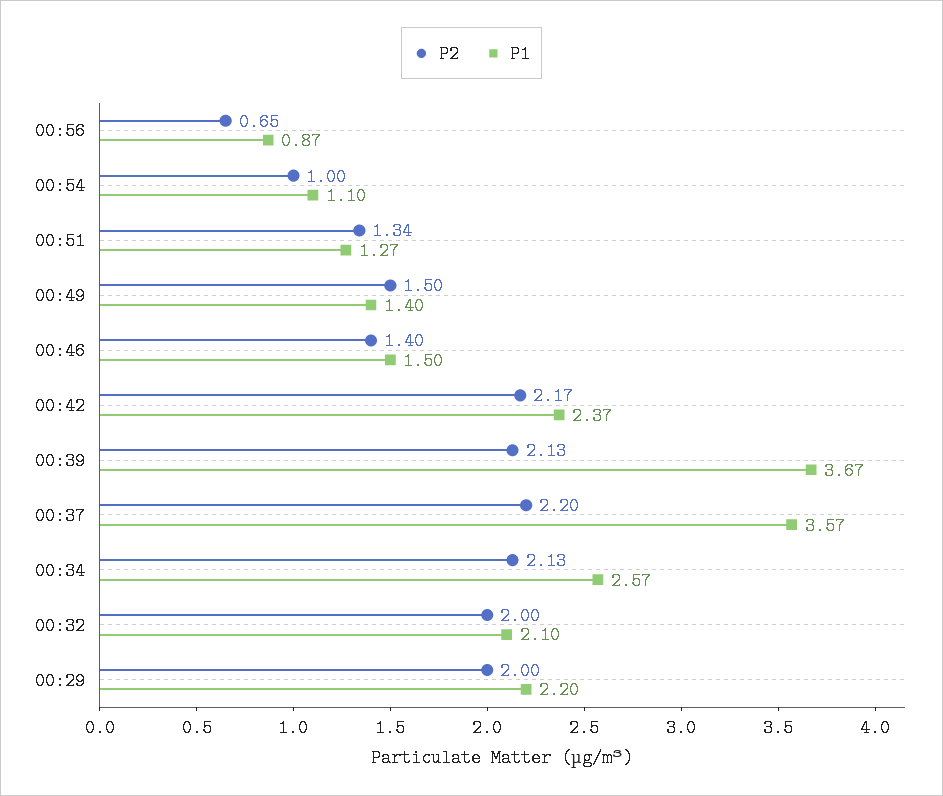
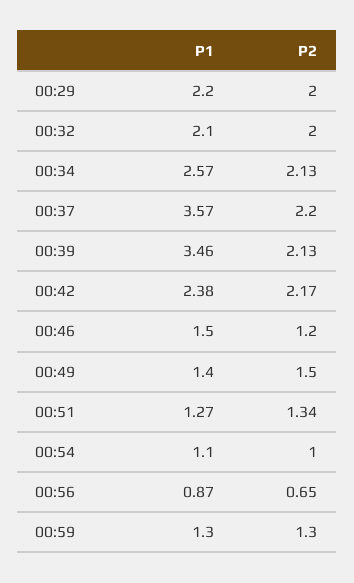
P2, 00:46: 1.4 -> 1.2
P1, 00:42: 2.37 -> 2.38
P1, 00:39: 3.67 -> 3.46
P1, 00:59: none -> 1.3
P2, 00:59: none -> 1.3

